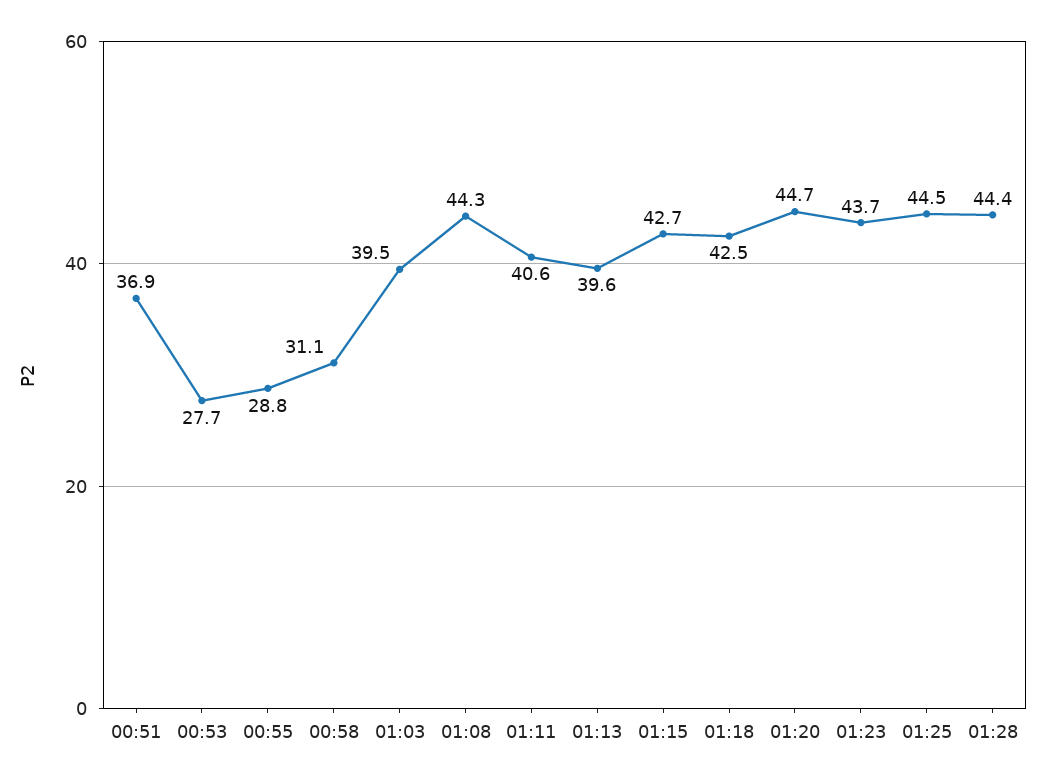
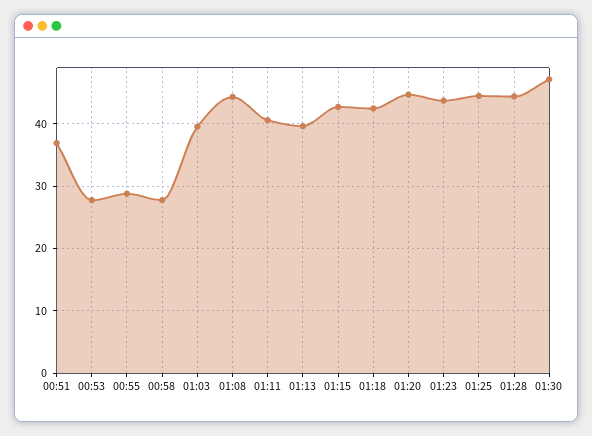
00:58: 31.1 -> 28
01:30: none -> 47

